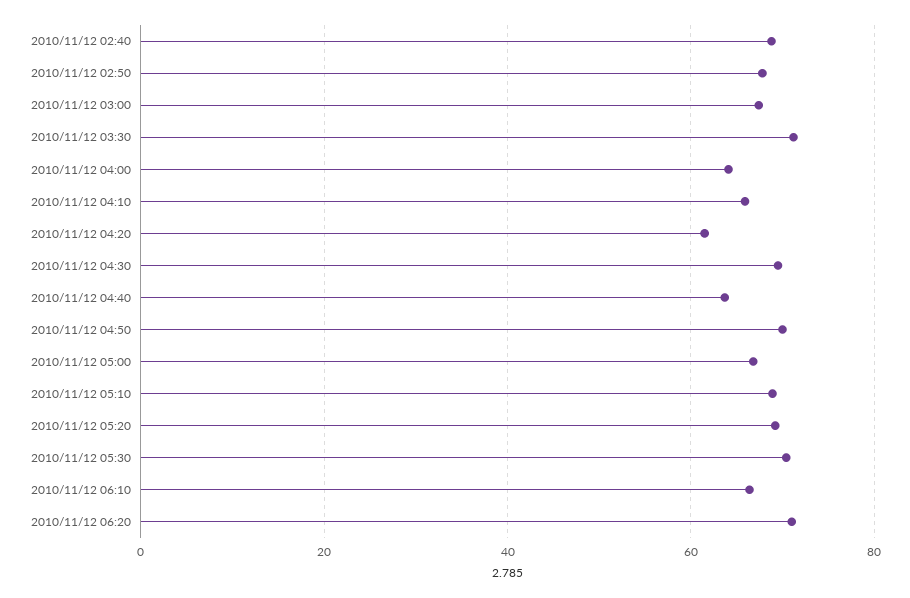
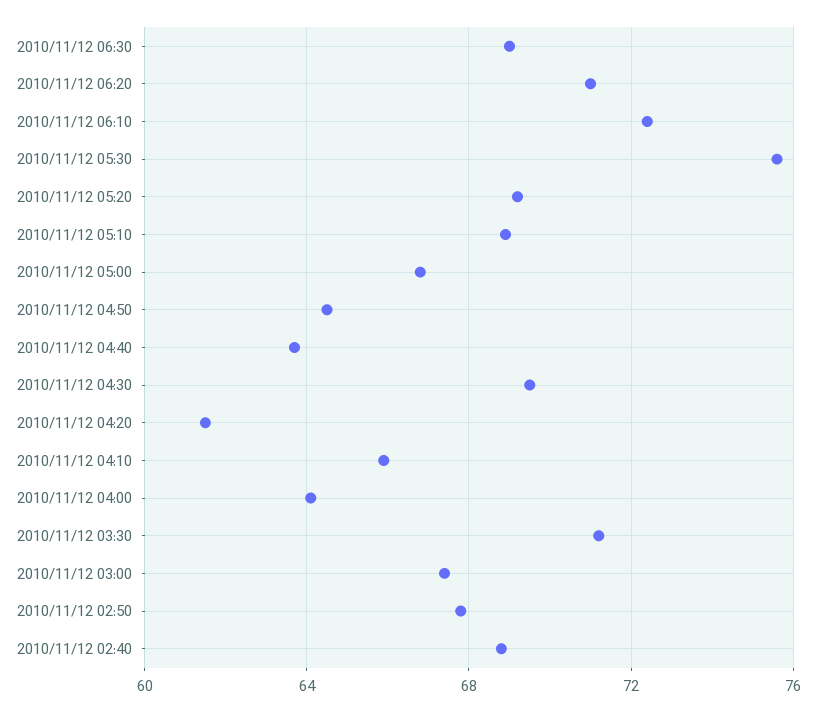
2010/11/12 04:50: 70 -> 64.5
2010/11/12 05:30: 70 -> 75.5
2010/11/12 06:10: 66 -> 72.5
2010/11/12 06:30: none -> 69

